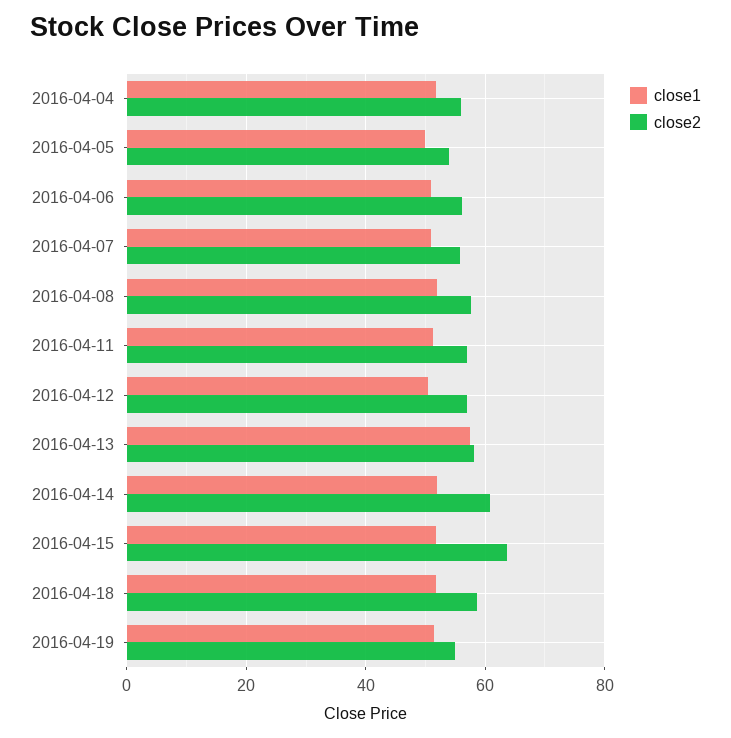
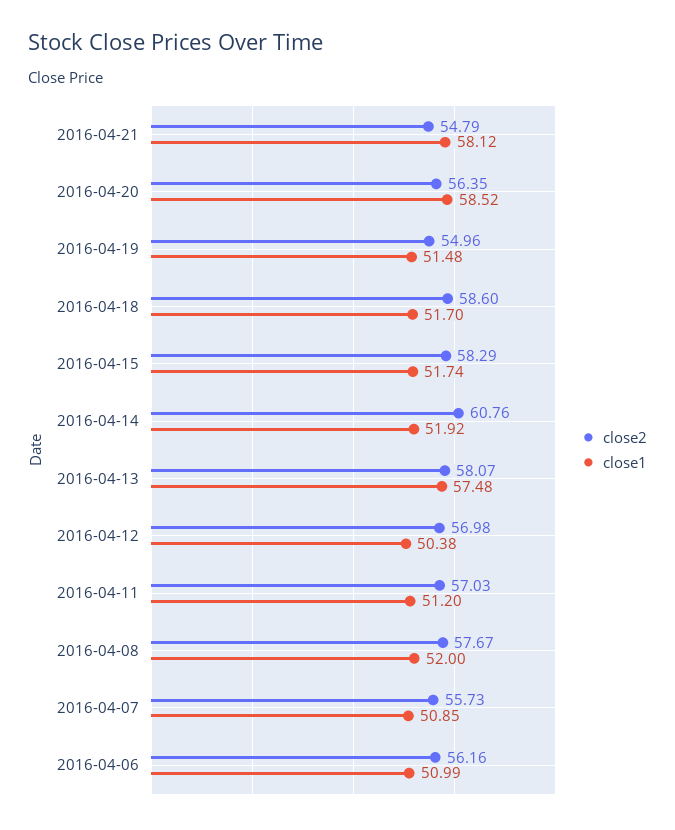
close1, 2016-04-04: 52 -> none
close2, 2016-04-04: 56 -> none
close1, 2016-04-05: 50 -> none
close2, 2016-04-05: 54 -> none
close2, 2016-04-15: 64 -> 58.29
close2, 2016-04-21: none -> 54.79
close1, 2016-04-21: none -> 58.12
close2, 2016-04-20: none -> 56.35
close1, 2016-04-20: none -> 58.52

